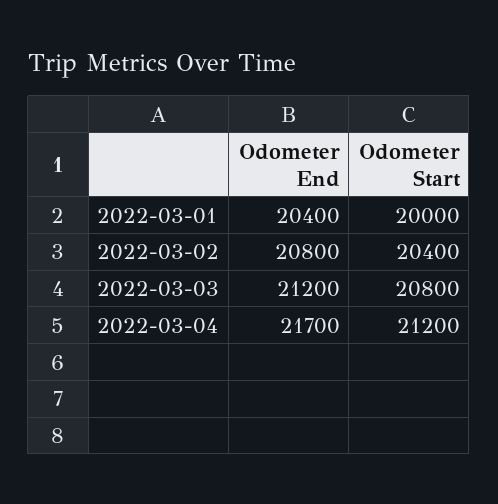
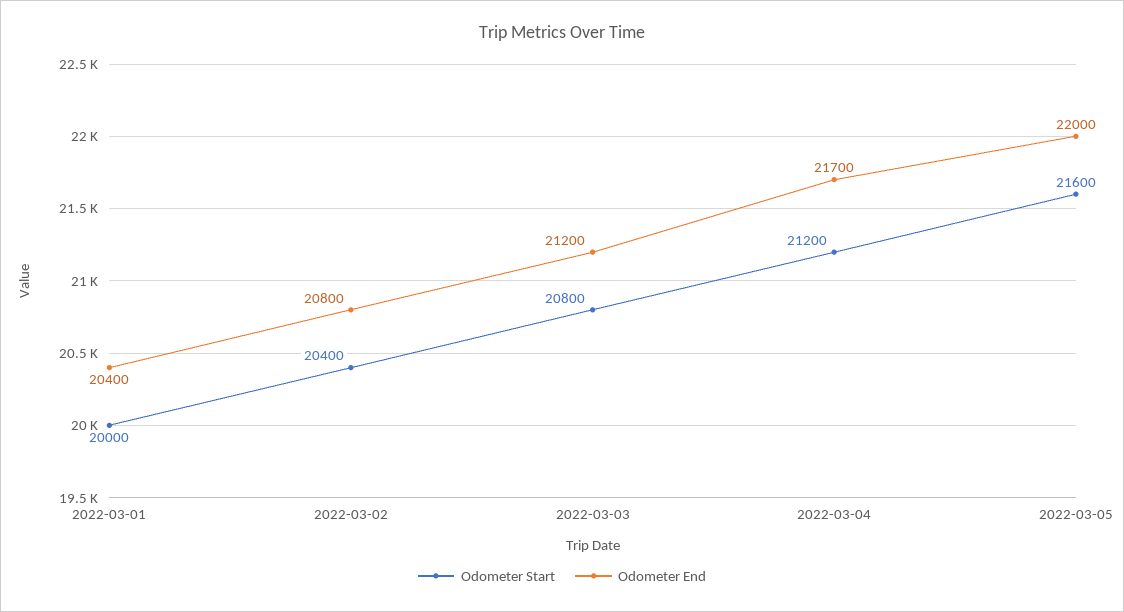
Odometer Start, 2022-03-05: none -> 21600
Odometer End, 2022-03-05: none -> 22000

